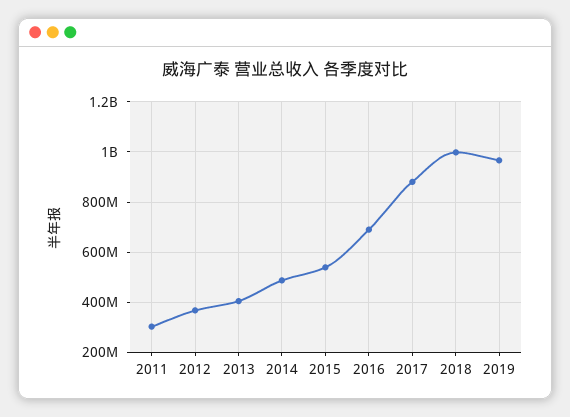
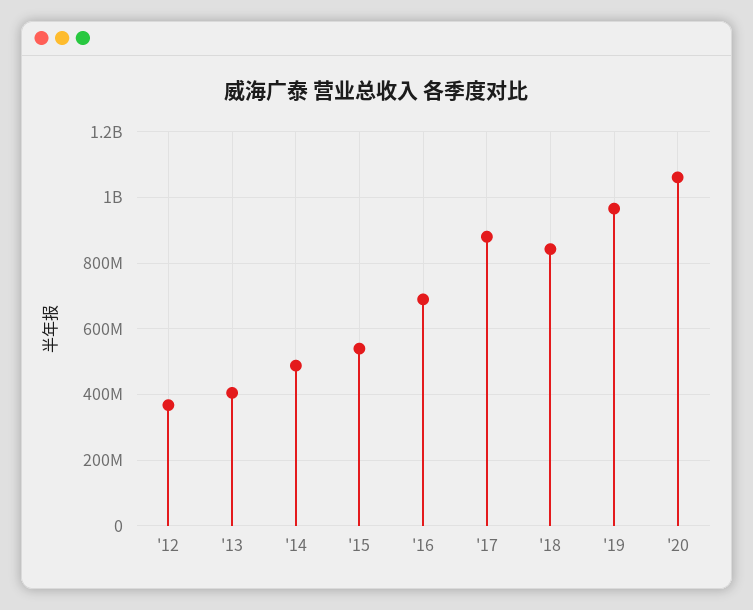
2011: 300000000 -> none
2018: 1000000000 -> 840000000
'20: none -> 1060000000

